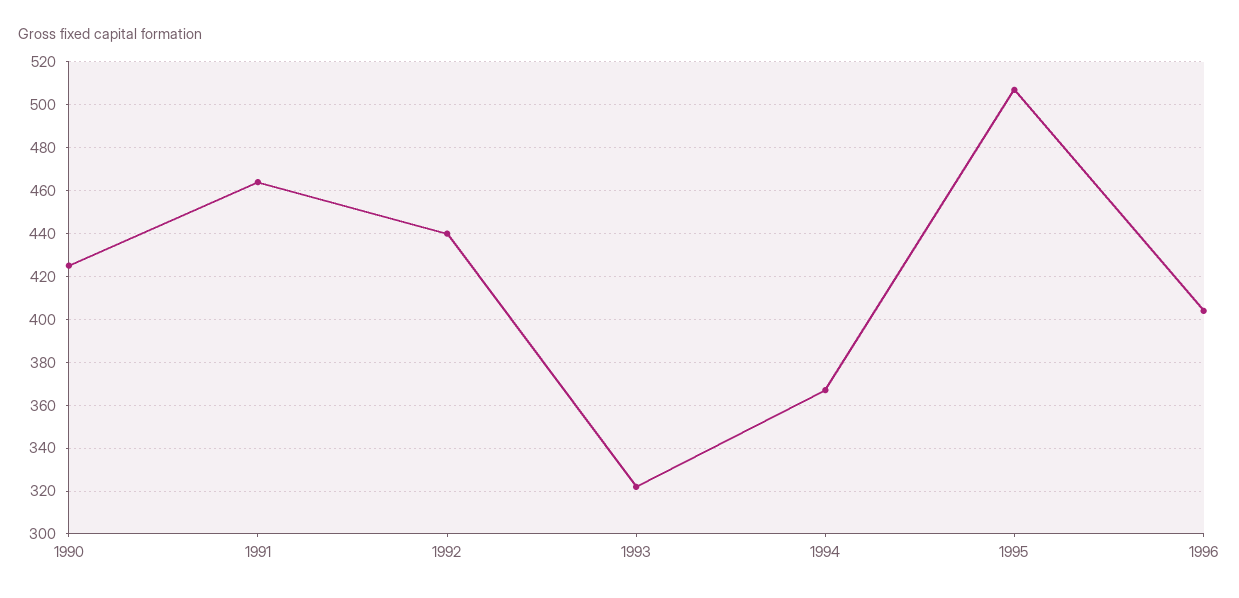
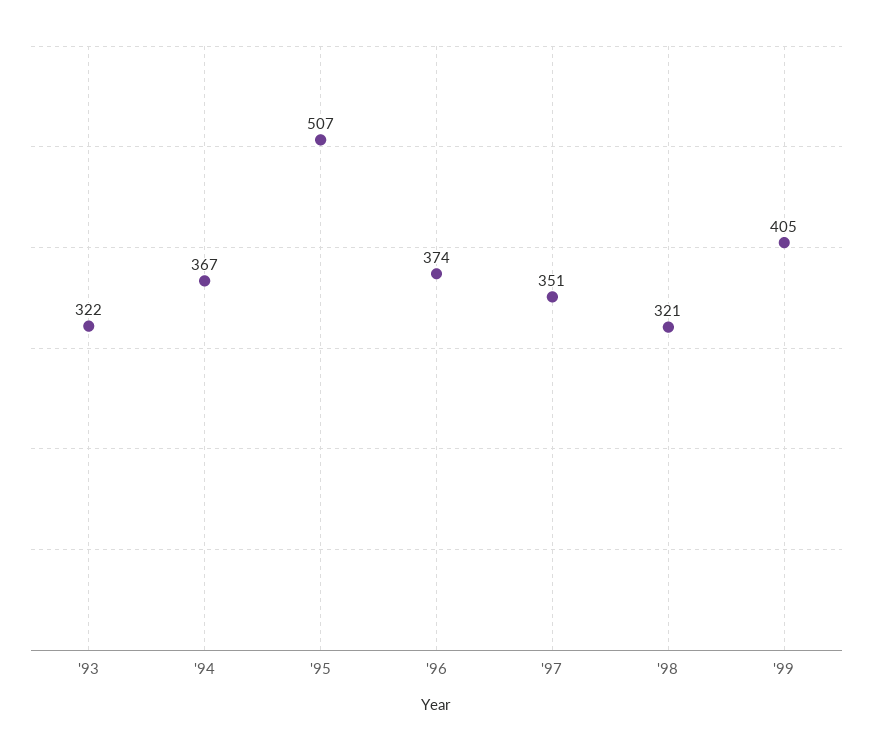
1990: 425 -> none
1991: 465 -> none
1992: 440 -> none
1996: 405 -> 374
'97: none -> 351
'98: none -> 321
'99: none -> 405

